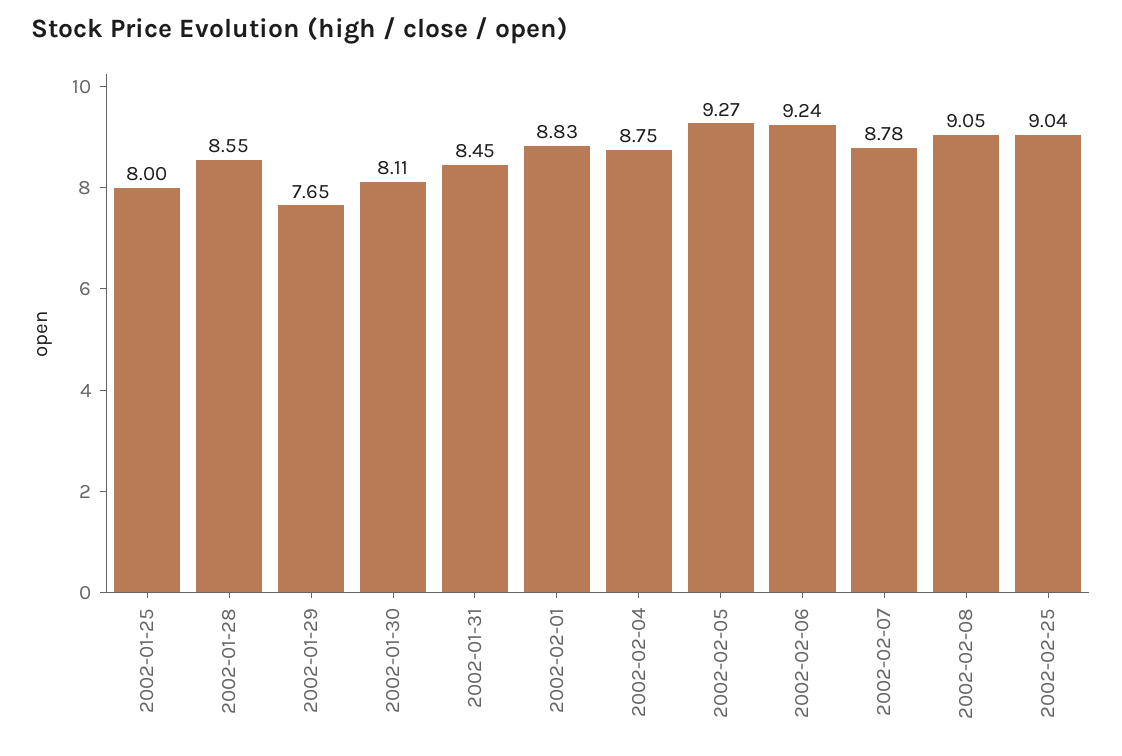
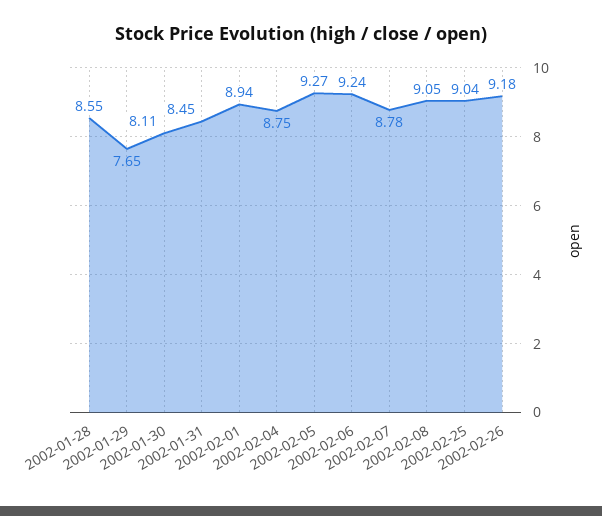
2002-01-25: 8 -> none
2002-02-01: 8.83 -> 8.94
2002-02-26: none -> 9.18

